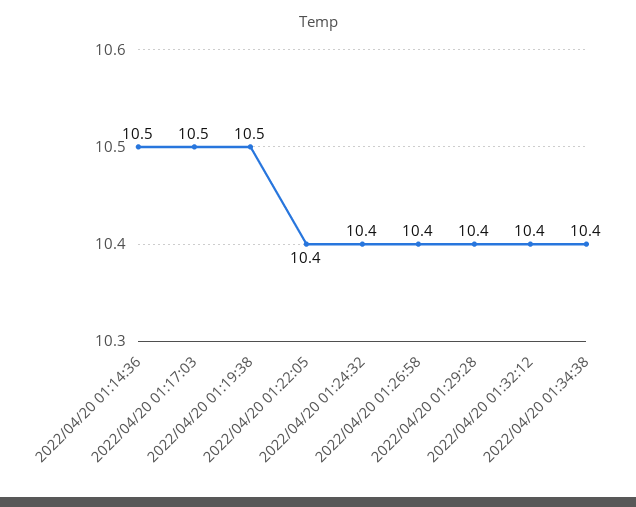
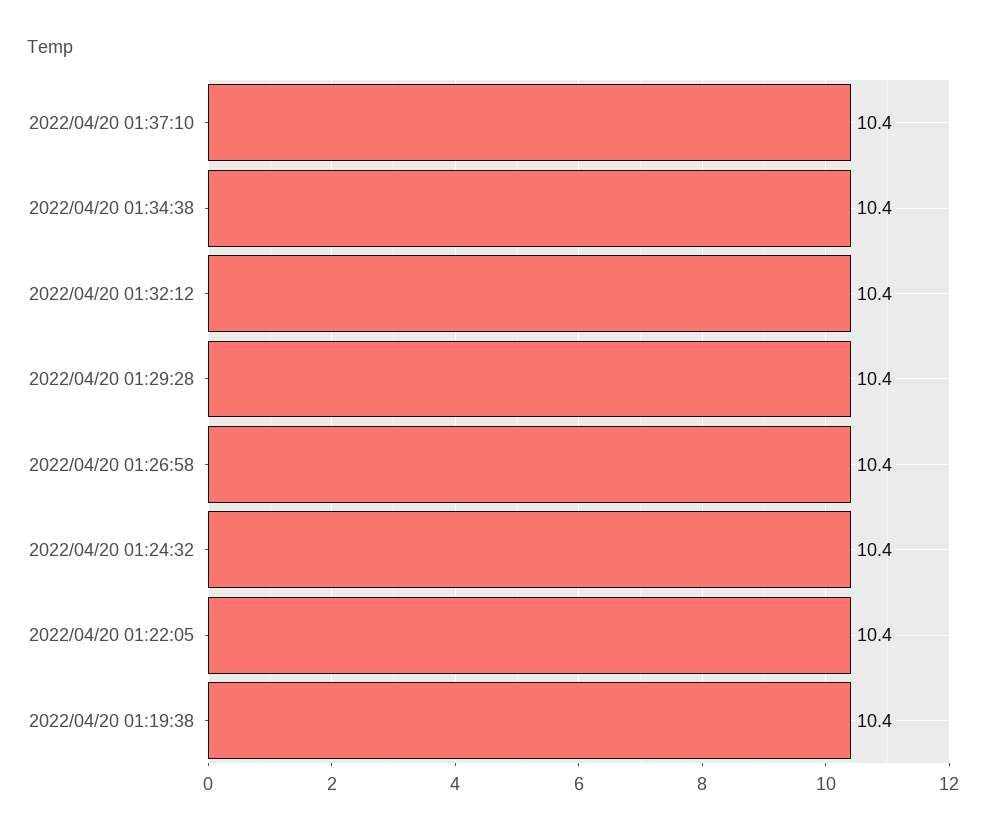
2022/04/20 01:14:36: 10.5 -> none
2022/04/20 01:17:03: 10.5 -> none
2022/04/20 01:19:38: 10.5 -> 10.4
2022/04/20 01:37:10: none -> 10.4

